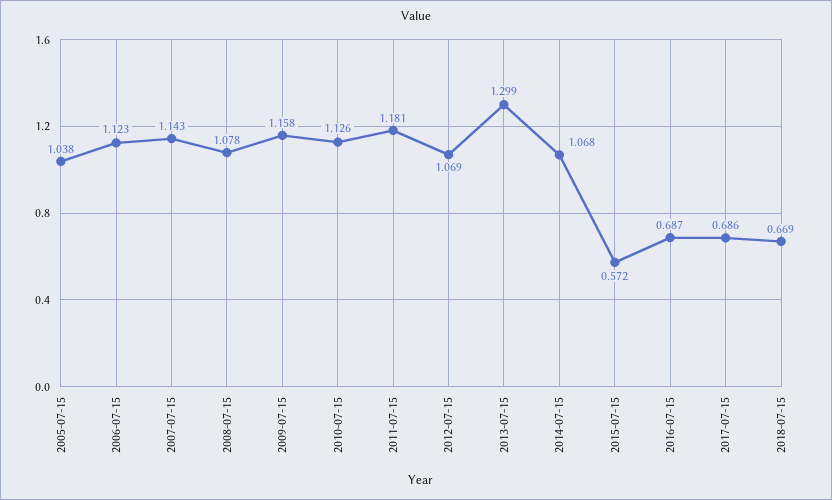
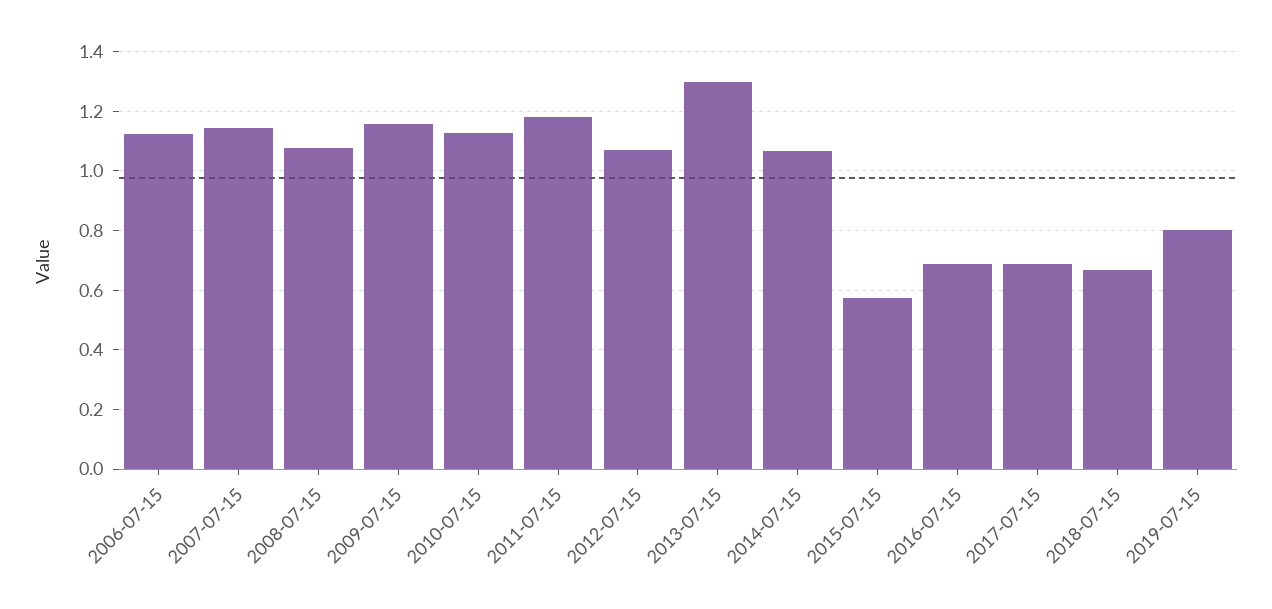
2005-07-15: 1.038 -> none
2019-07-15: none -> 0.8

